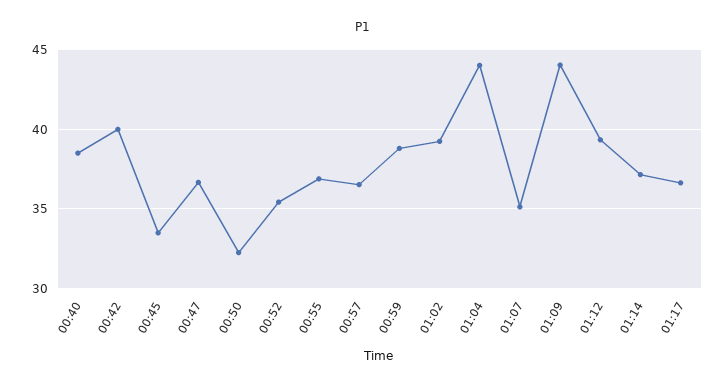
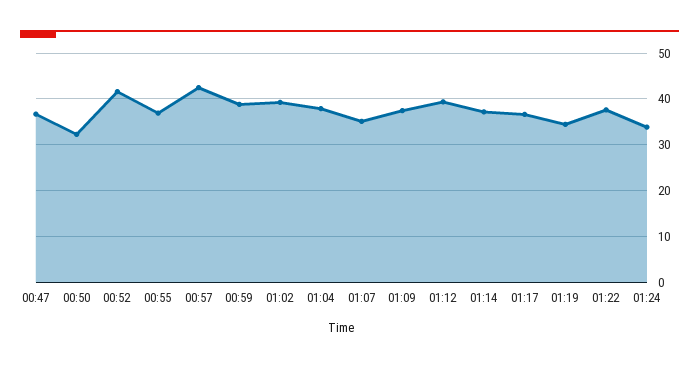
00:40: 38.5 -> none
00:42: 40 -> none
00:45: 33.5 -> none
00:52: 35.5 -> 42
00:57: 36.5 -> 42
01:04: 44 -> 38
01:09: 44 -> 38
01:19: none -> 34
01:22: none -> 38
01:24: none -> 34

